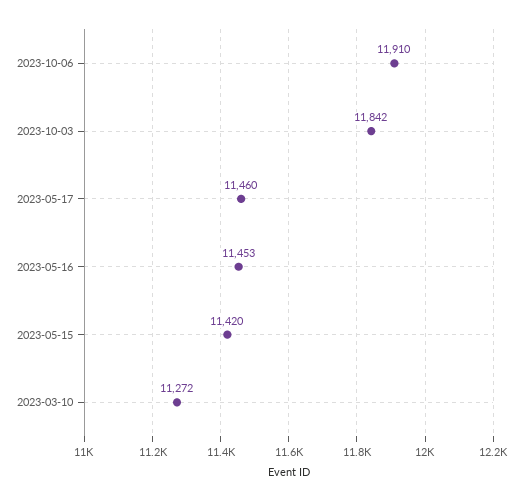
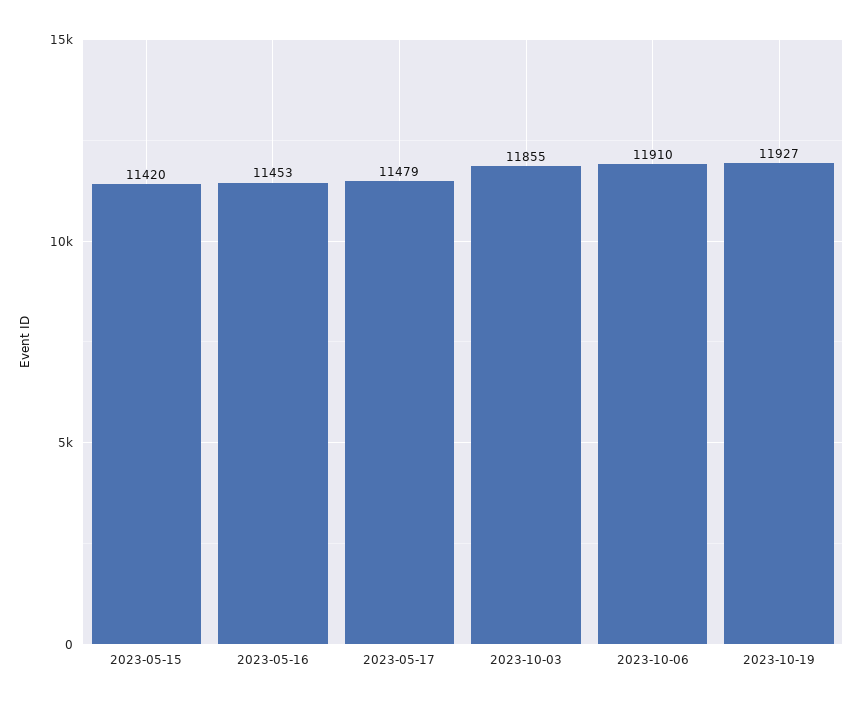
2023-10-03: 11842 -> 11855
2023-05-17: 11460 -> 11479
2023-03-10: 11272 -> none
2023-10-19: none -> 11927

